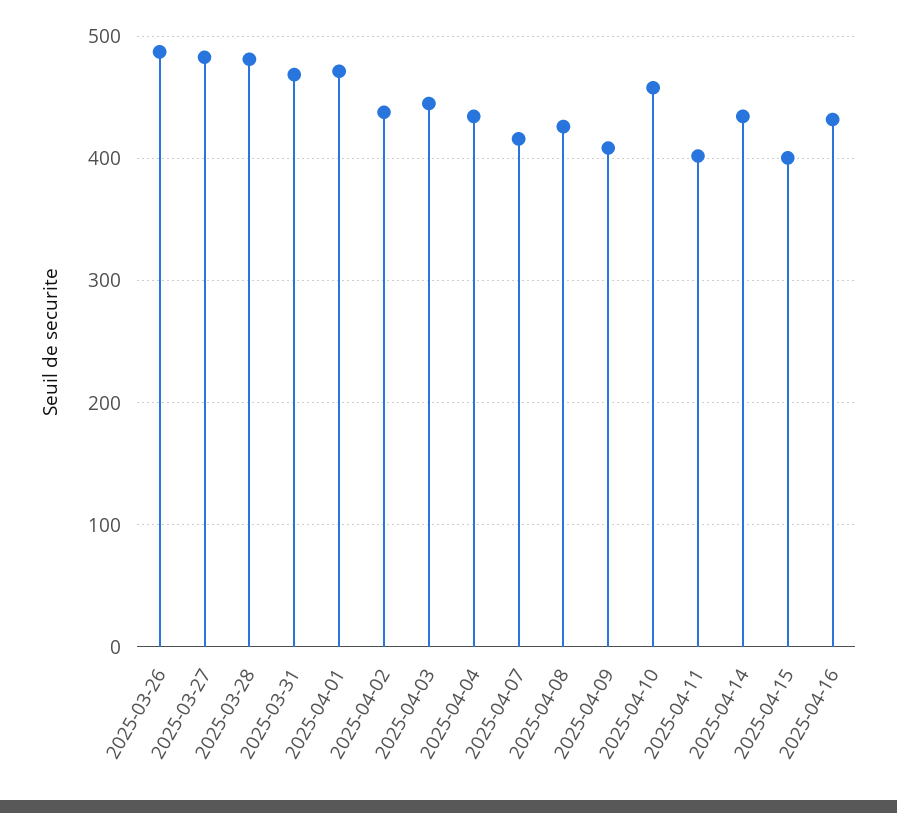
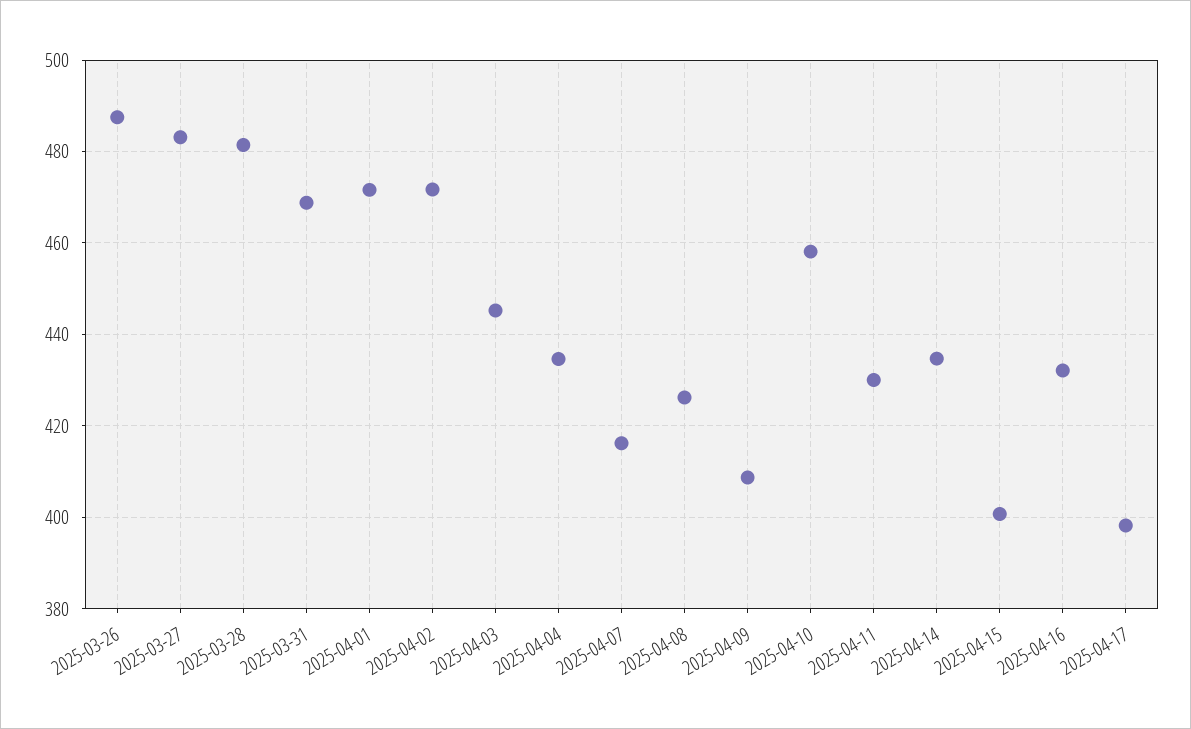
2025-04-02: 440 -> 472
2025-04-11: 400 -> 430
2025-04-17: none -> 398

